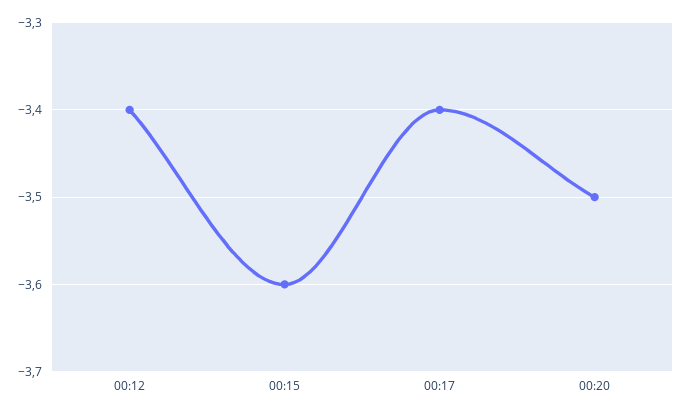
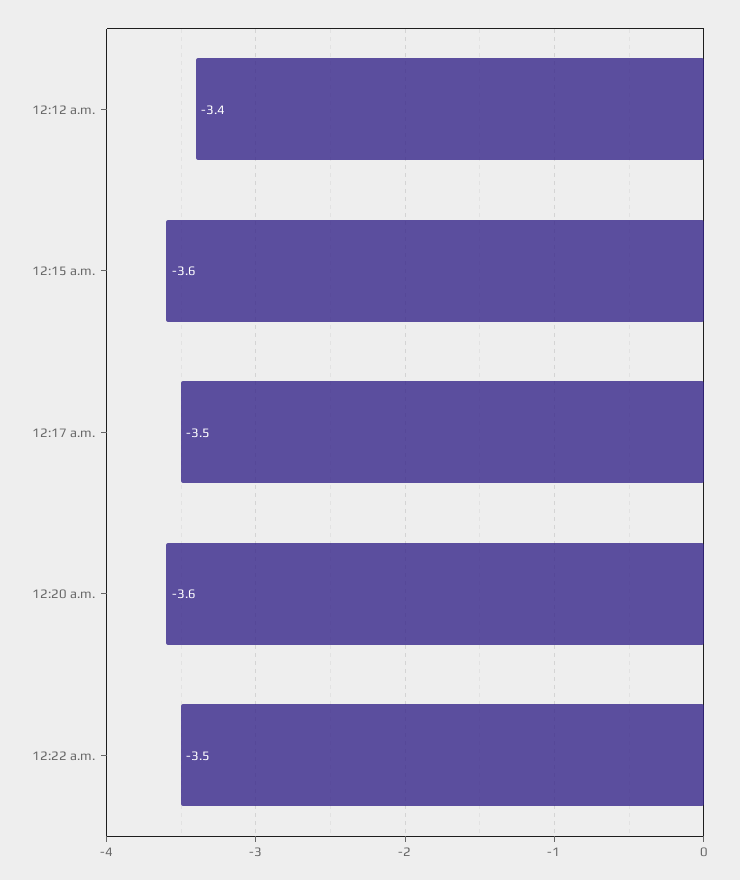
00:17: -3.4 -> -3.5
00:20: -3.5 -> -3.6
12:22 a.m.: none -> -3.5

